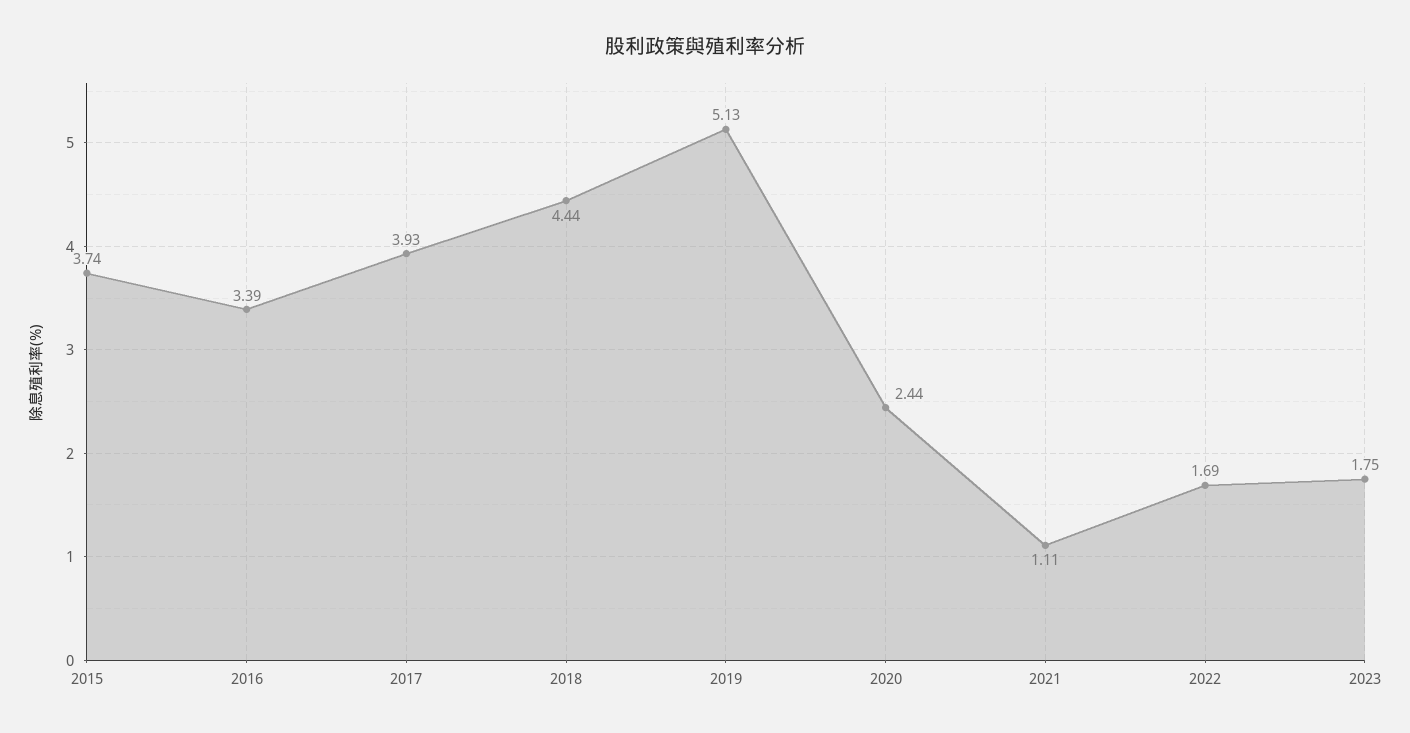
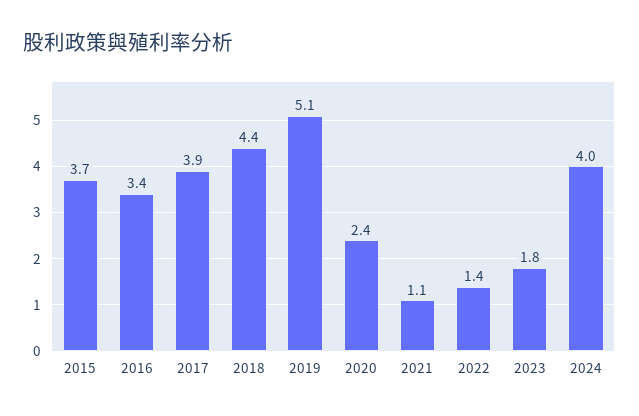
2022: 1.69 -> 1.4
2024: none -> 4

